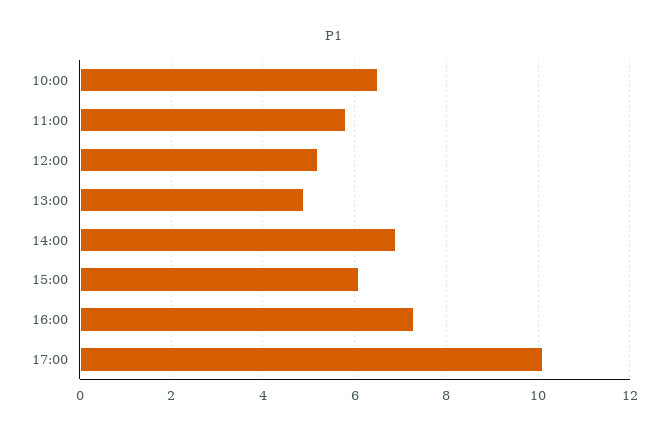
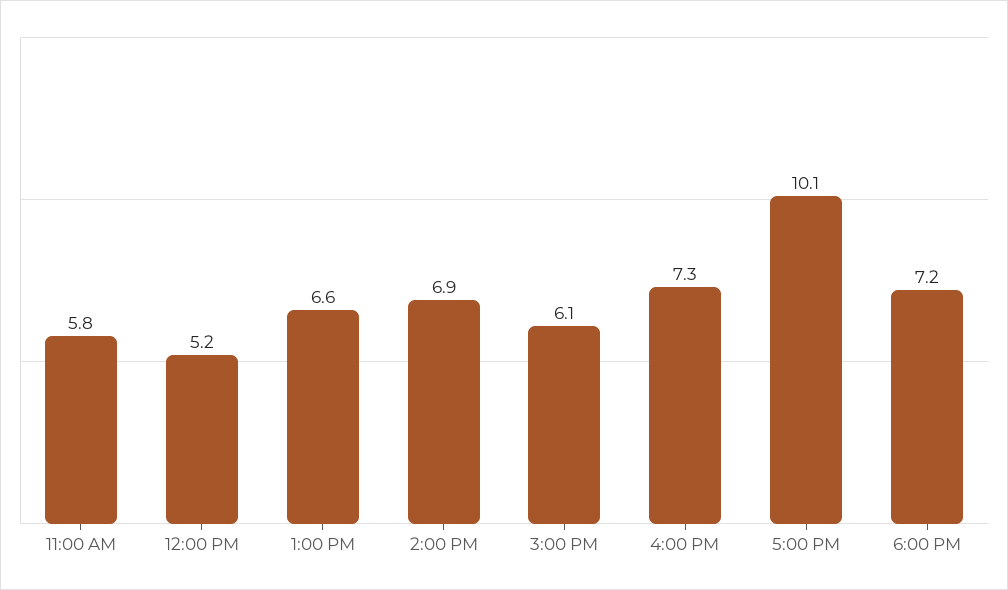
10:00: 6.5 -> none
13:00: 5 -> 6.6
6:00 PM: none -> 7.2

